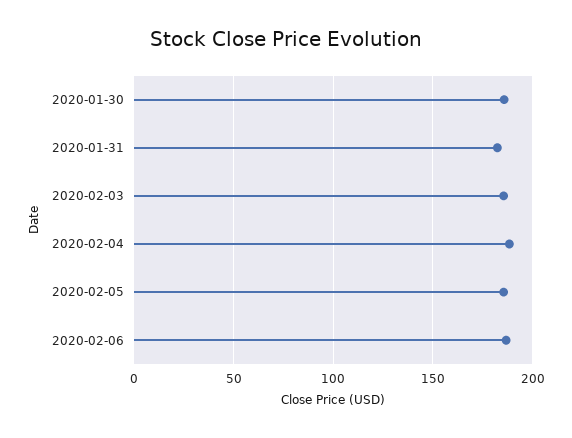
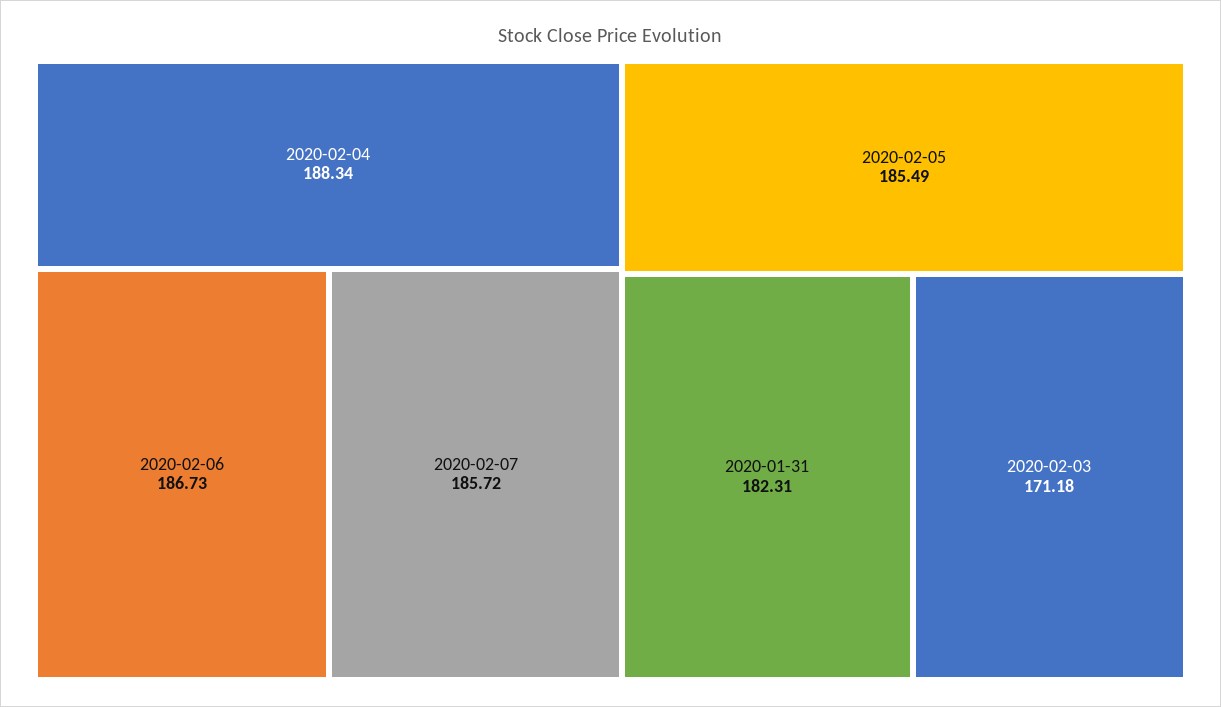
2020-01-30: 185 -> none
2020-02-03: 185 -> 171.18
2020-02-07: none -> 185.72

